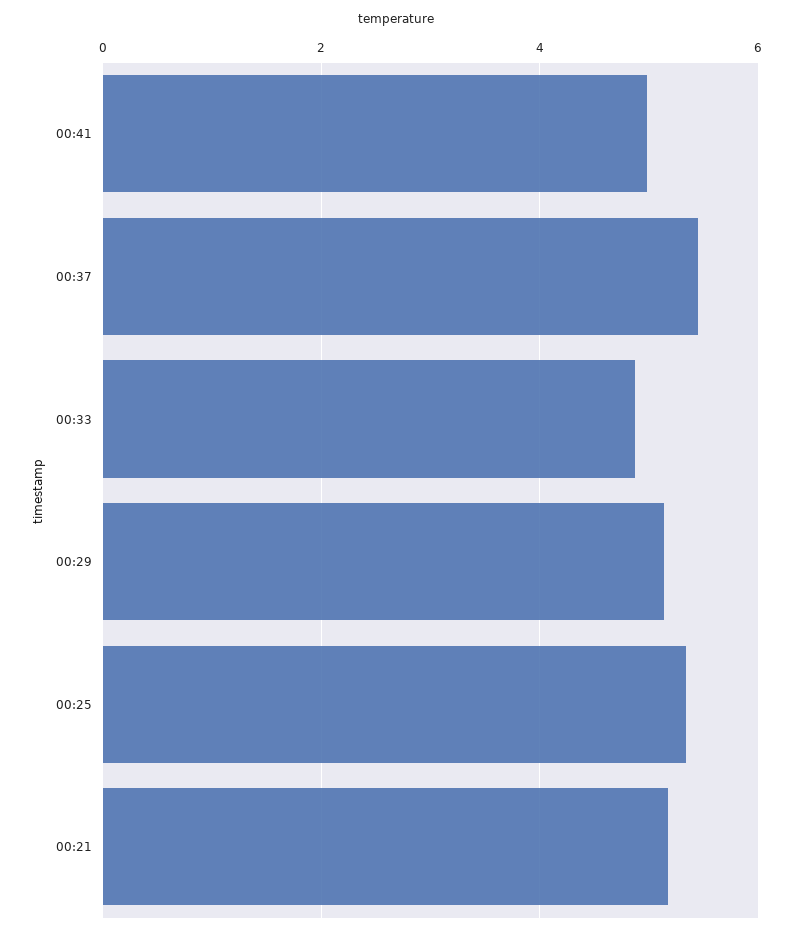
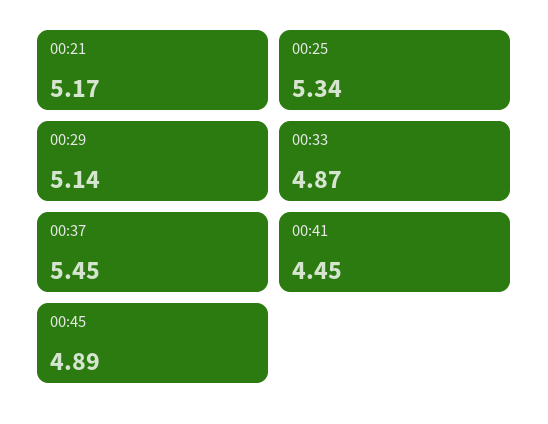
00:41: 5 -> 4.45
00:45: none -> 4.89

